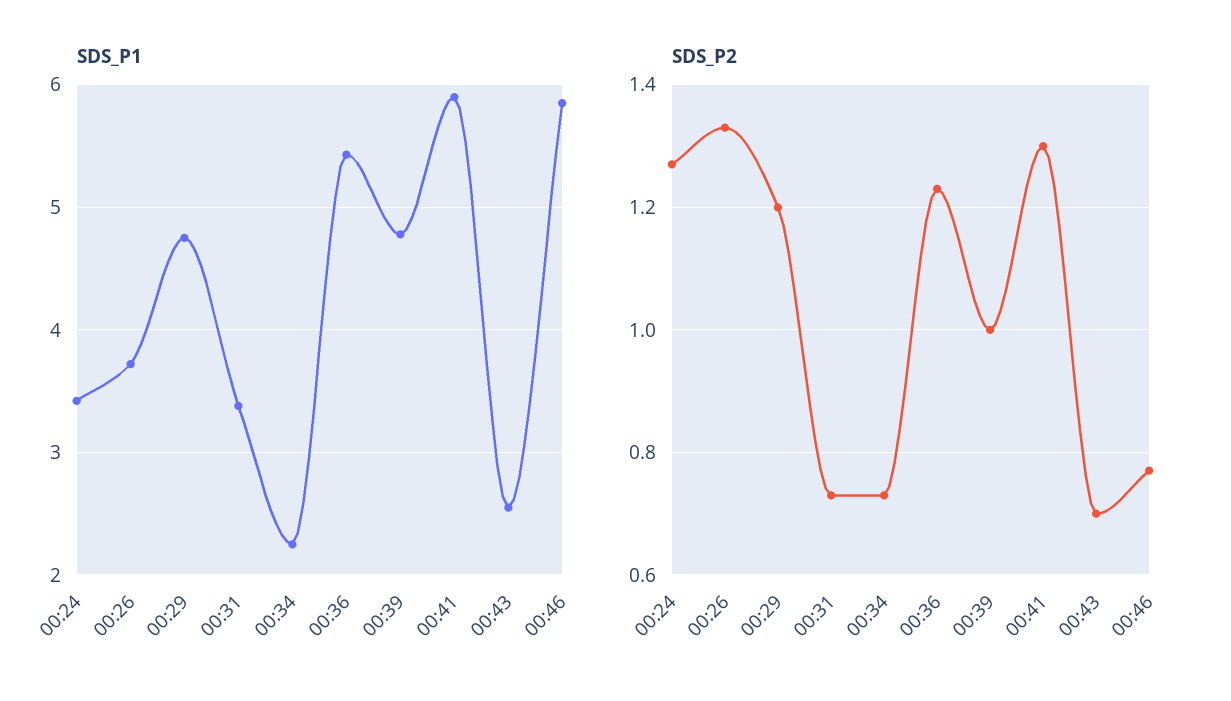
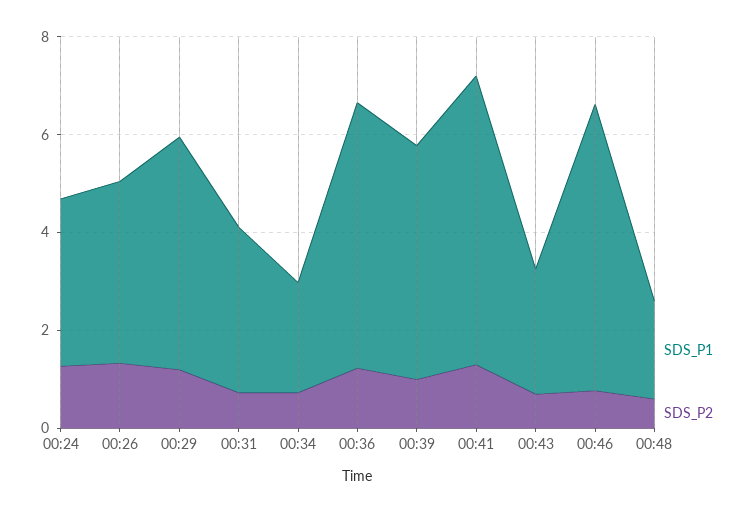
SDS_P1, 00:48: none -> 2
SDS_P2, 00:48: none -> 0.5

